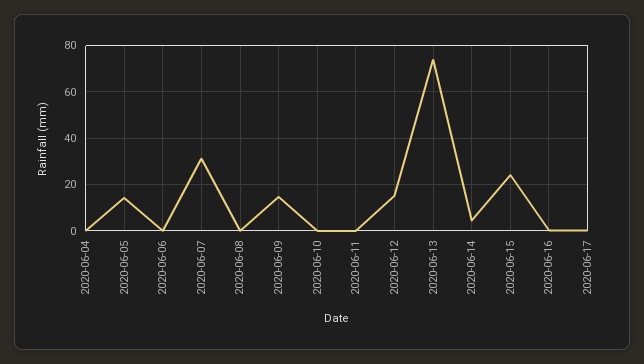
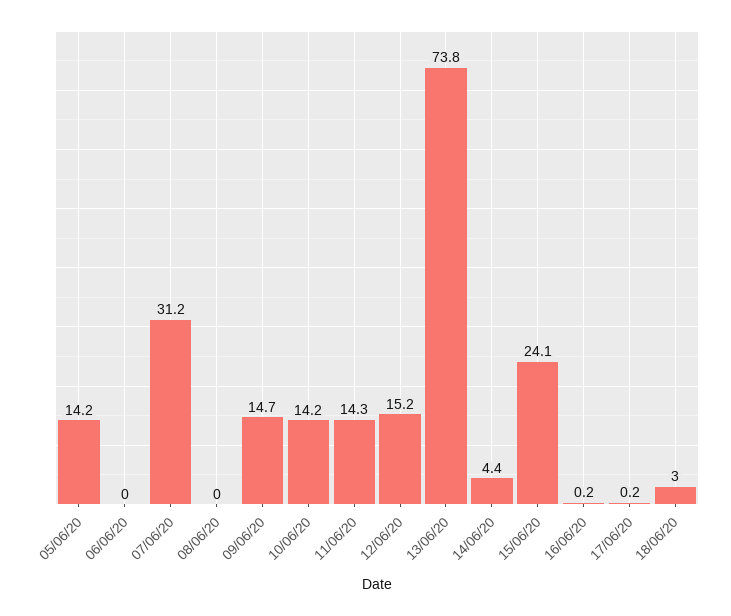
2020-06-04: 0 -> none
2020-06-10: 0 -> 14.2
2020-06-11: 0 -> 14.3
18/06/20: none -> 3

